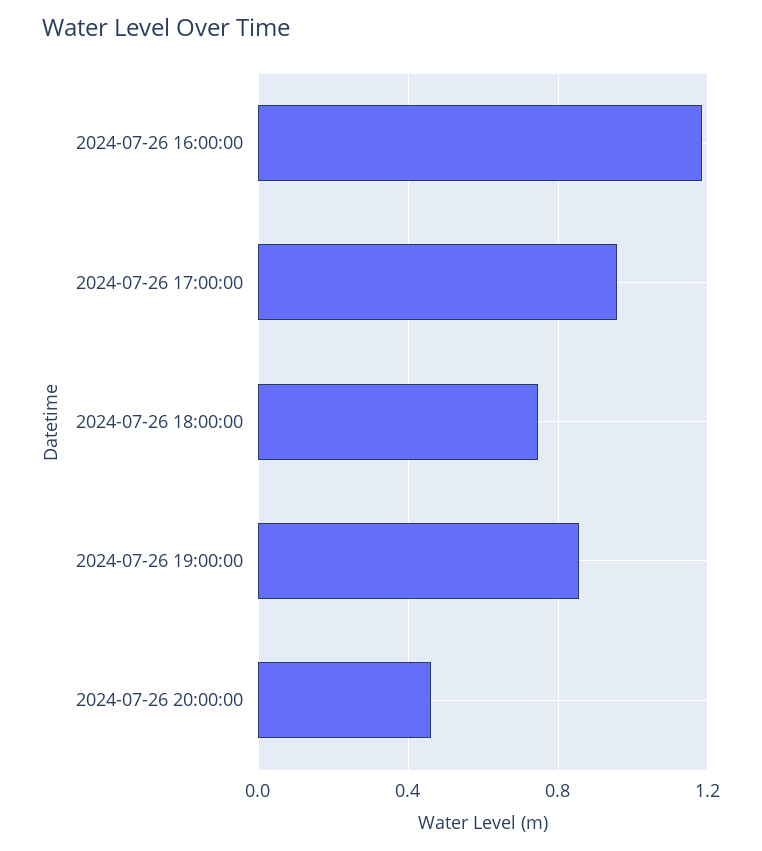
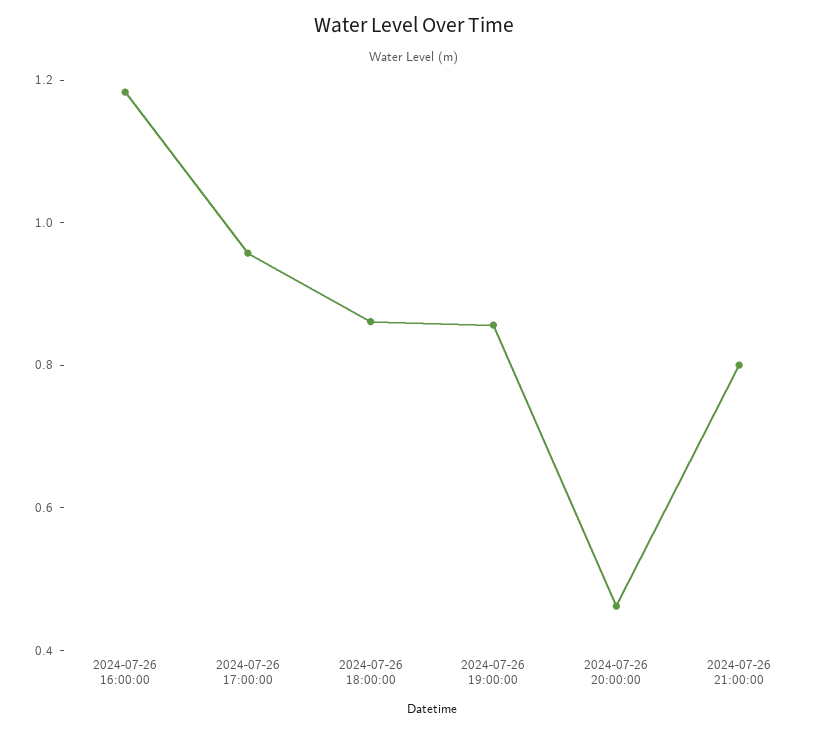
2024-07-26 18:00:00: 0.75 -> 0.85
2024-07-26 21:00:00: none -> 0.8

